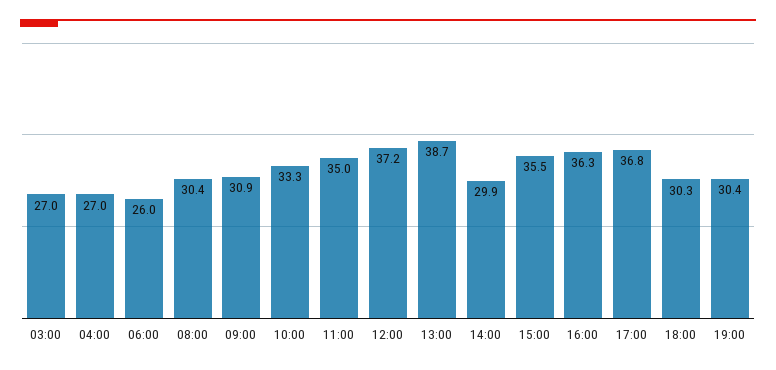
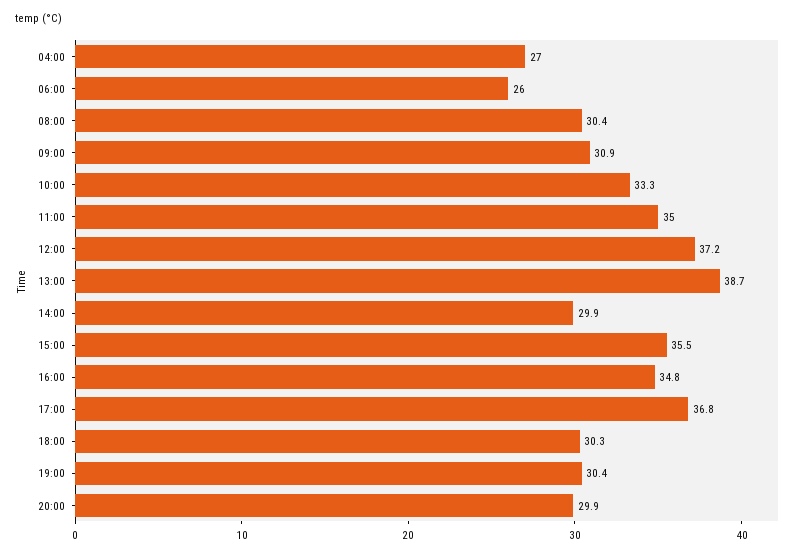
03:00: 27 -> none
16:00: 36.3 -> 34.8
20:00: none -> 29.9

